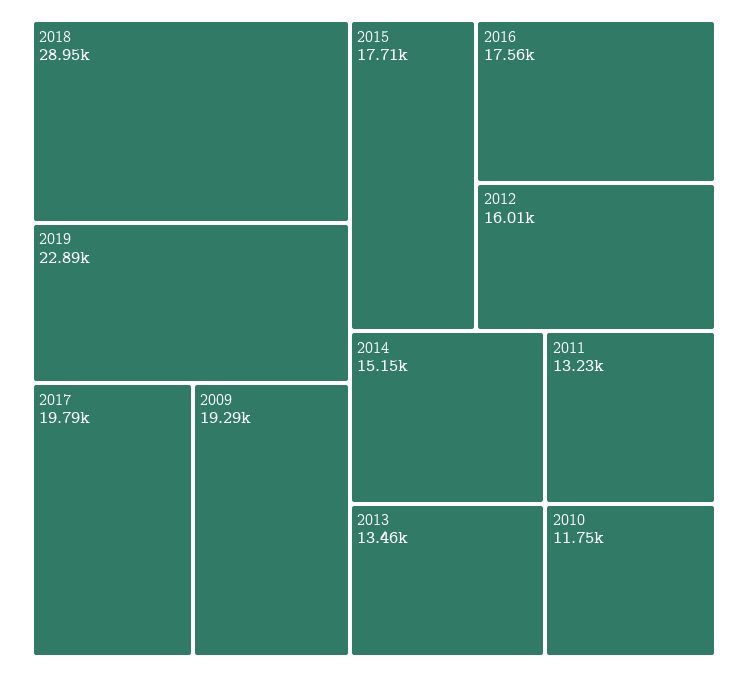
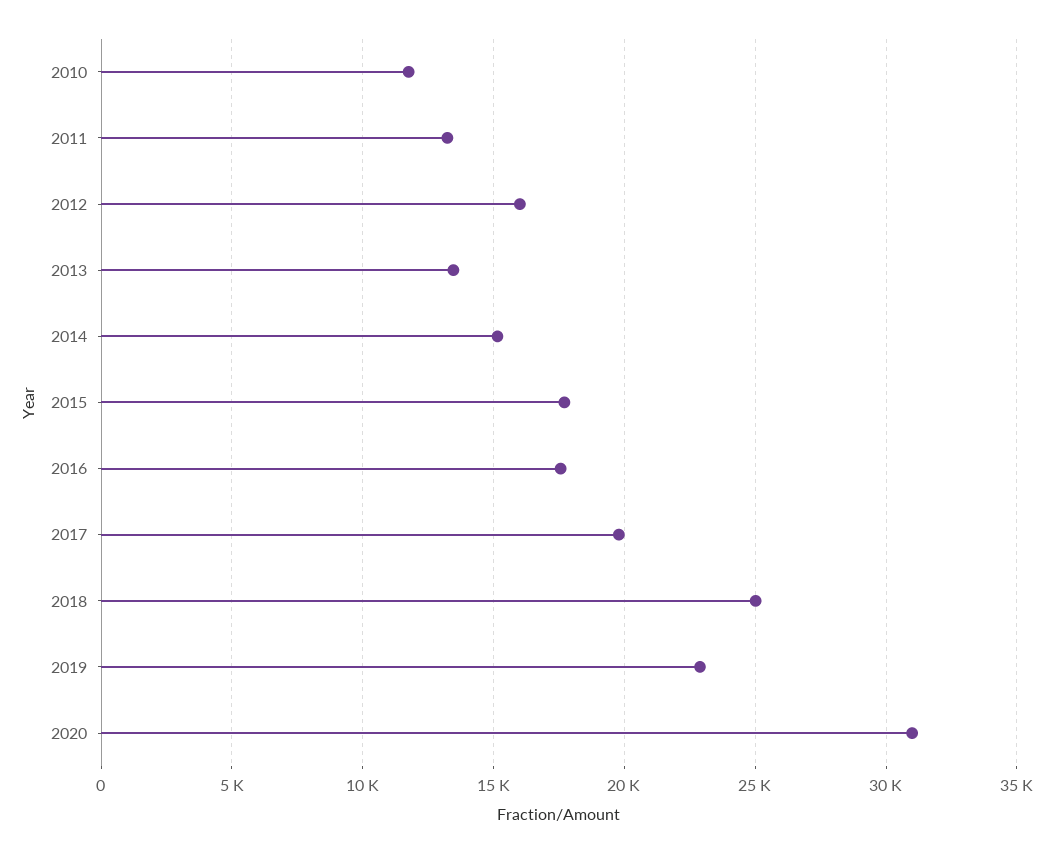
2018: 28950 -> 25000
2009: 19290 -> none
2020: none -> 31000

